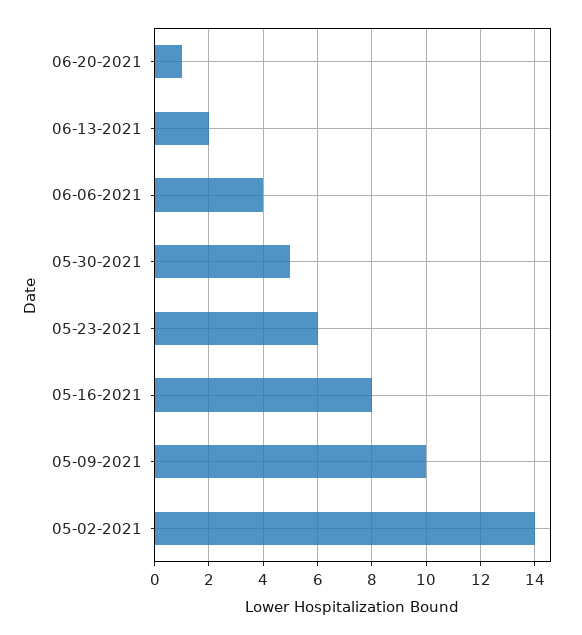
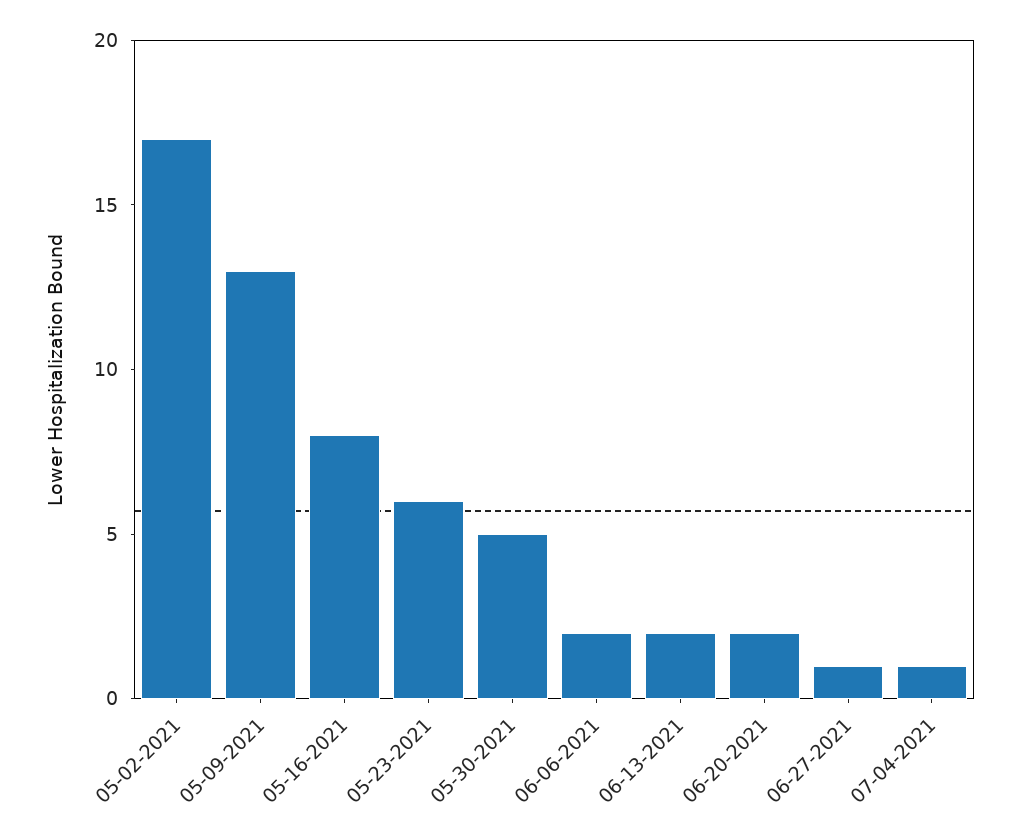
06-20-2021: 1 -> 2
06-06-2021: 4 -> 2
05-09-2021: 10 -> 13
05-02-2021: 14 -> 17
06-27-2021: none -> 1
07-04-2021: none -> 1

